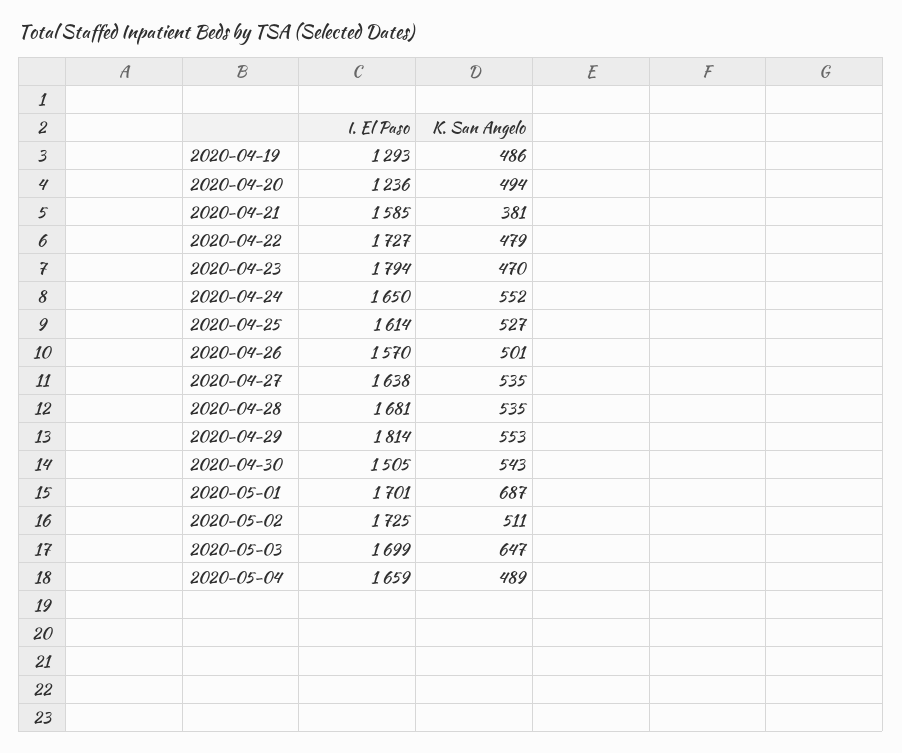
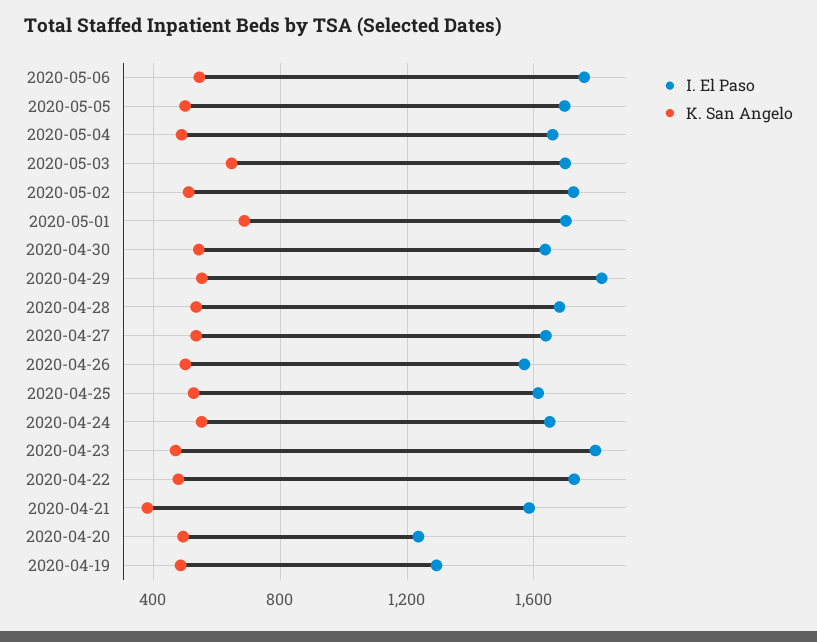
I. El Paso, 2020-04-30: 1505 -> 1650
I. El Paso, 2020-05-06: none -> 1750
K. San Angelo, 2020-05-06: none -> 550
I. El Paso, 2020-05-05: none -> 1700
K. San Angelo, 2020-05-05: none -> 500

